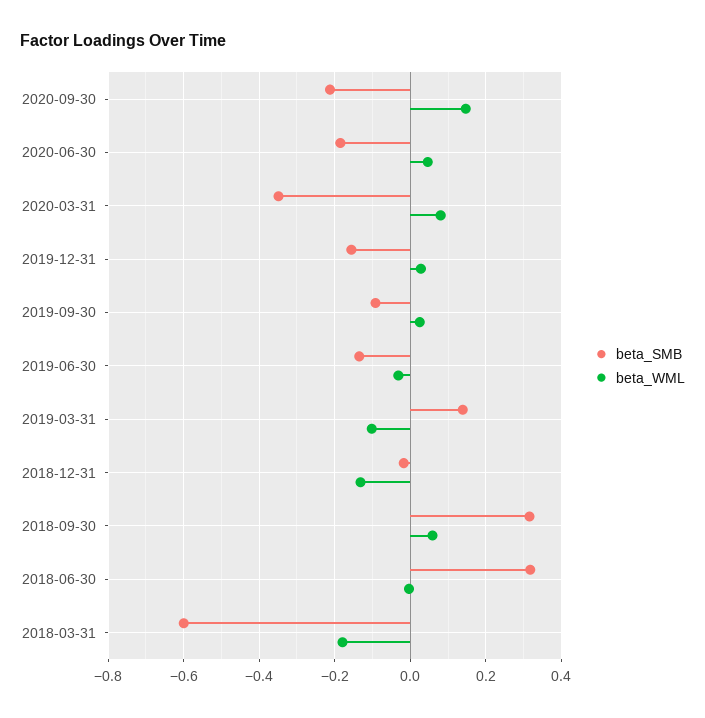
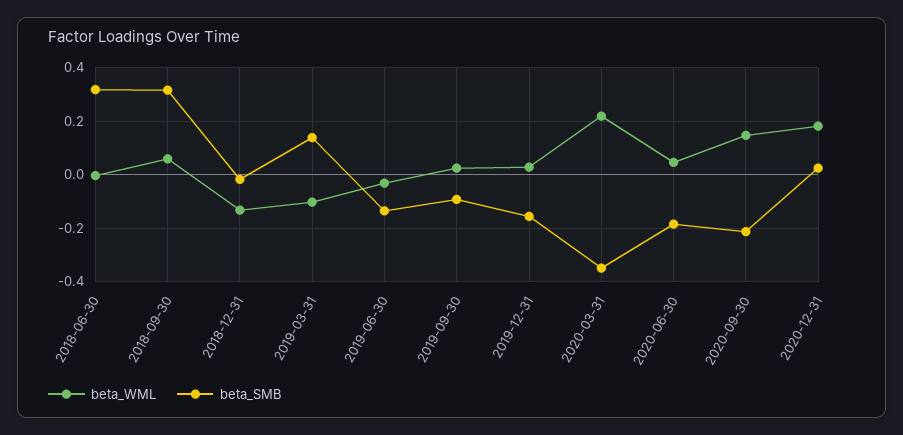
beta_WML, 2020-03-31: 0.08 -> 0.225
beta_SMB, 2018-03-31: -0.6 -> none
beta_WML, 2018-03-31: -0.18 -> none
beta_WML, 2020-12-31: none -> 0.175
beta_SMB, 2020-12-31: none -> 0.025

